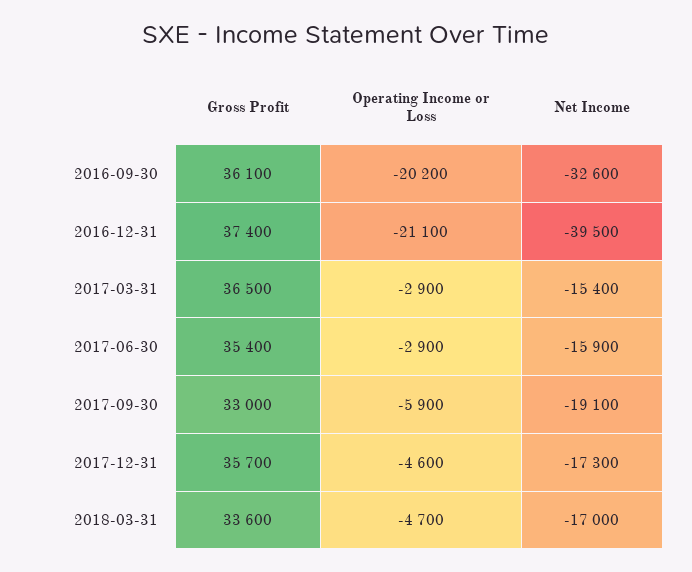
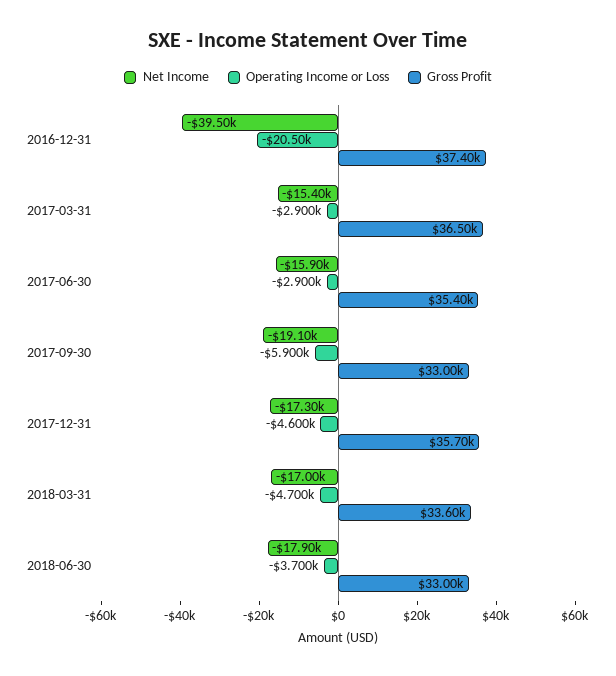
Gross Profit, 2016-09-30: 36100 -> none
Operating Income or Loss, 2016-09-30: -20200 -> none
Net Income, 2016-09-30: -32600 -> none
Operating Income or Loss, 2016-12-31: -21100 -> -20500
Net Income, 2018-06-30: none -> -17900
Operating Income or Loss, 2018-06-30: none -> -3700
Gross Profit, 2018-06-30: none -> 33000

